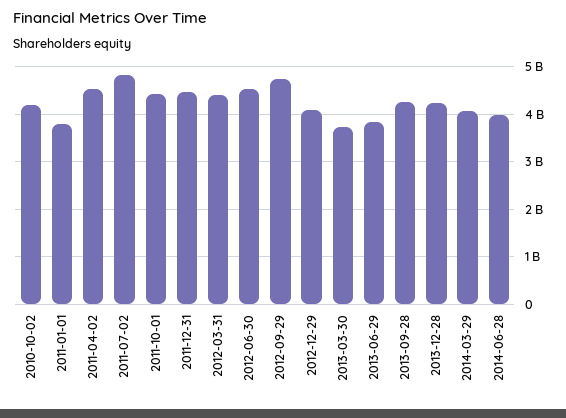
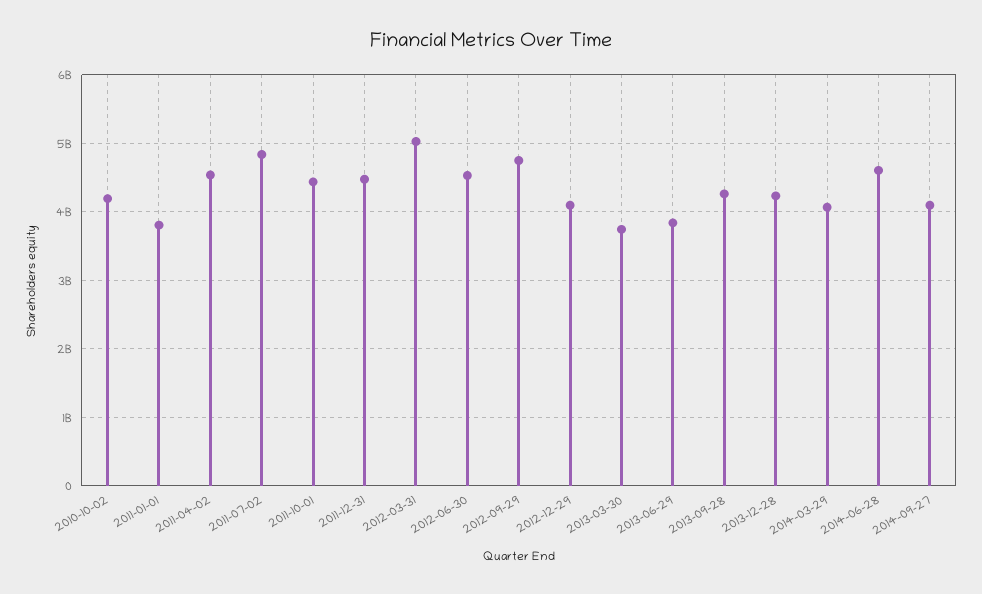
2012-03-31: 4400000000 -> 5000000000
2014-06-28: 4000000000 -> 4600000000
2014-09-27: none -> 4100000000

